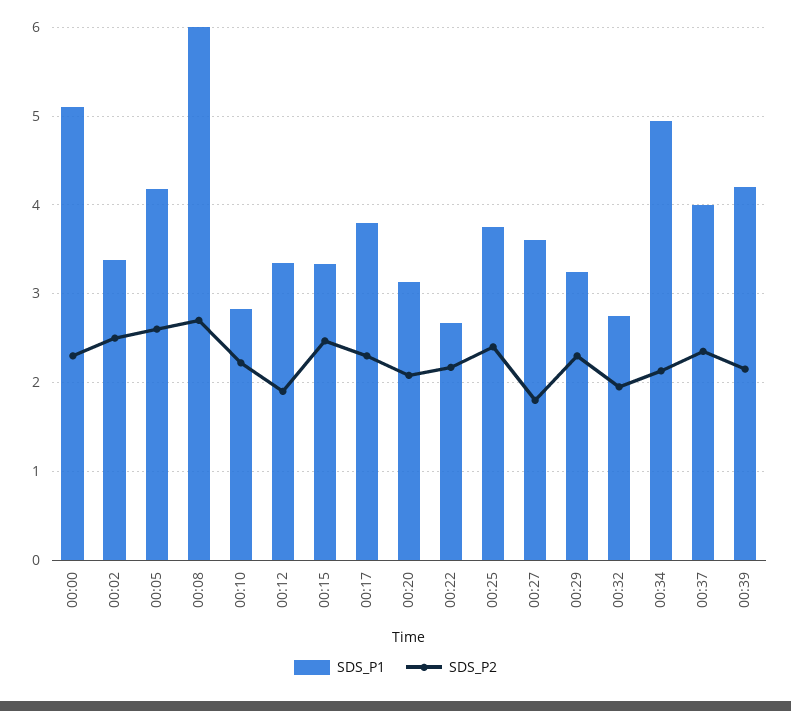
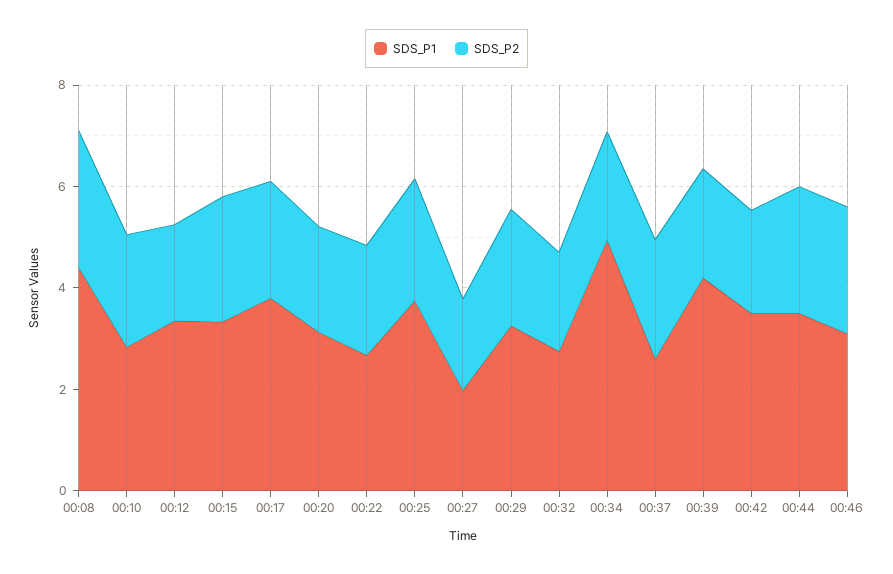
SDS_P1, 00:00: 5.1 -> none
SDS_P2, 00:00: 2.3 -> none
SDS_P1, 00:02: 3.4 -> none
SDS_P2, 00:02: 2.5 -> none
SDS_P1, 00:05: 4.2 -> none
SDS_P2, 00:05: 2.6 -> none
SDS_P1, 00:08: 6 -> 4.5
SDS_P1, 00:27: 3.6 -> 2
SDS_P1, 00:37: 4 -> 2.5
SDS_P1, 00:42: none -> 3.5
SDS_P2, 00:42: none -> 2
SDS_P1, 00:44: none -> 3.5
SDS_P2, 00:44: none -> 2.5
SDS_P1, 00:46: none -> 3
SDS_P2, 00:46: none -> 2.5

